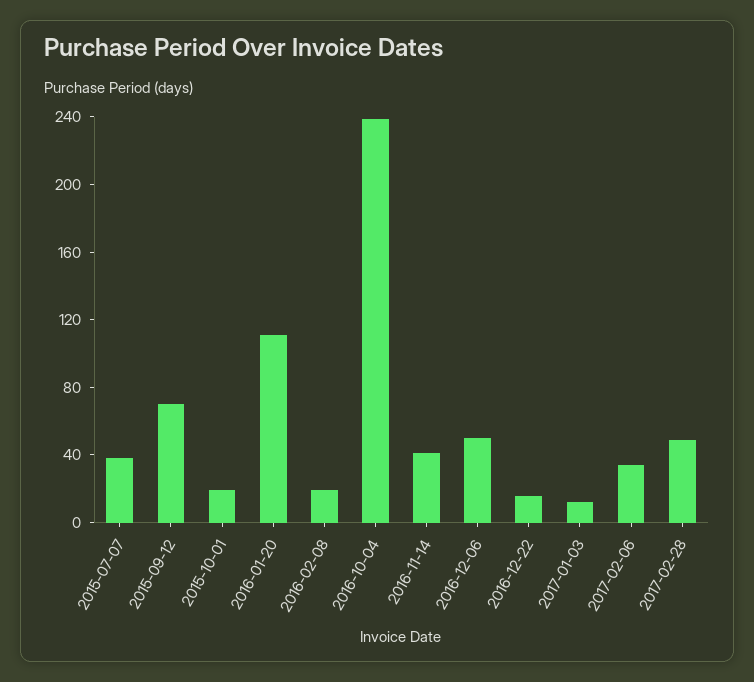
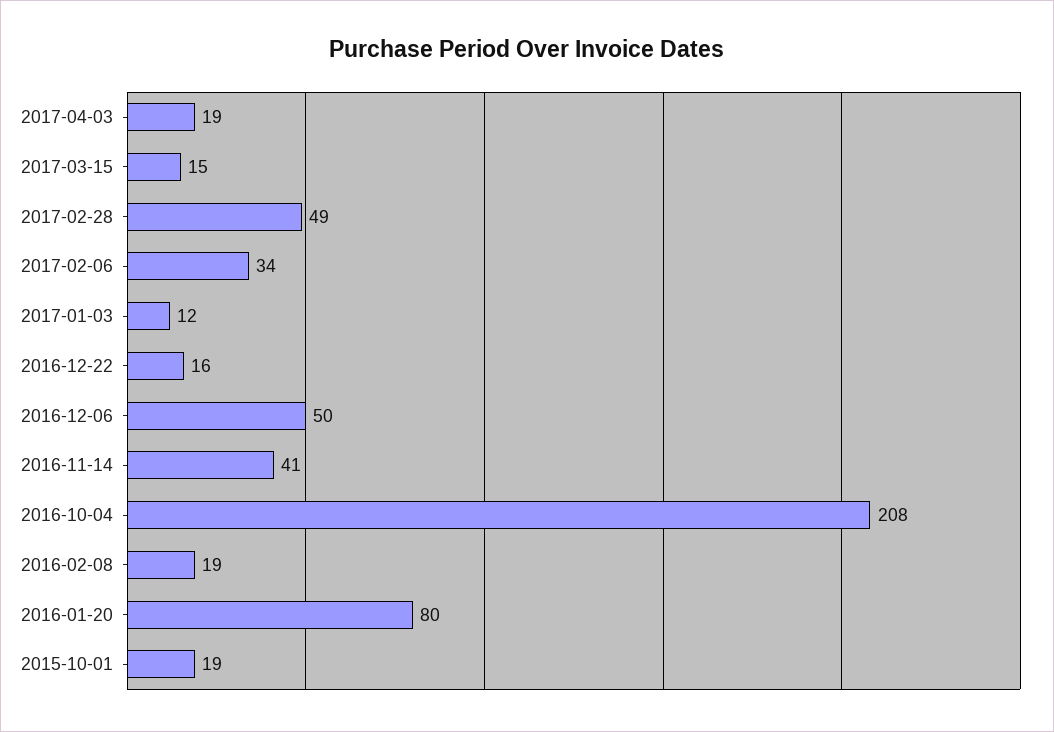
2015-07-07: 40 -> none
2015-09-12: 70 -> none
2016-01-20: 110 -> 80
2016-10-04: 240 -> 208
2017-04-03: none -> 19
2017-03-15: none -> 15

